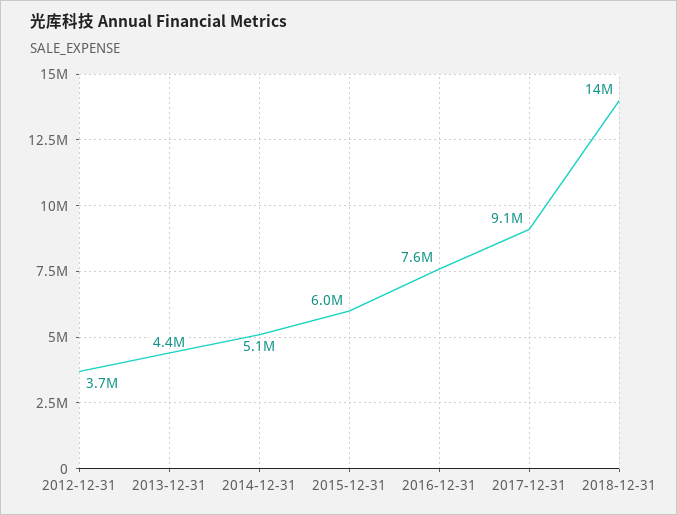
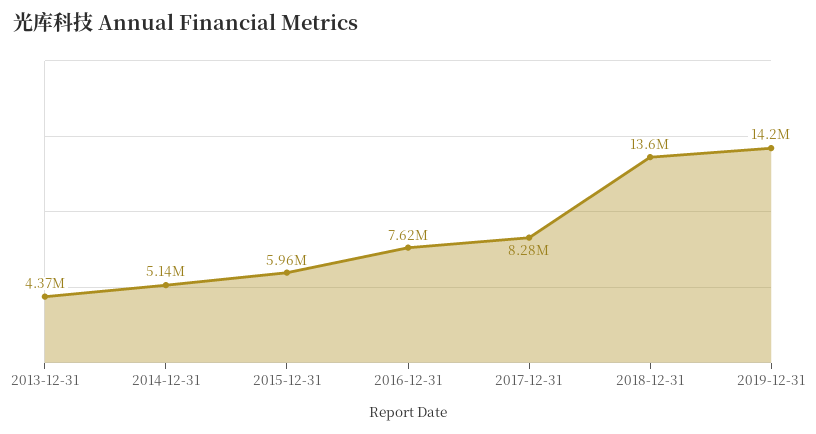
2012-12-31: 3700000 -> none
2017-12-31: 9100000 -> 8280000
2019-12-31: none -> 14200000

